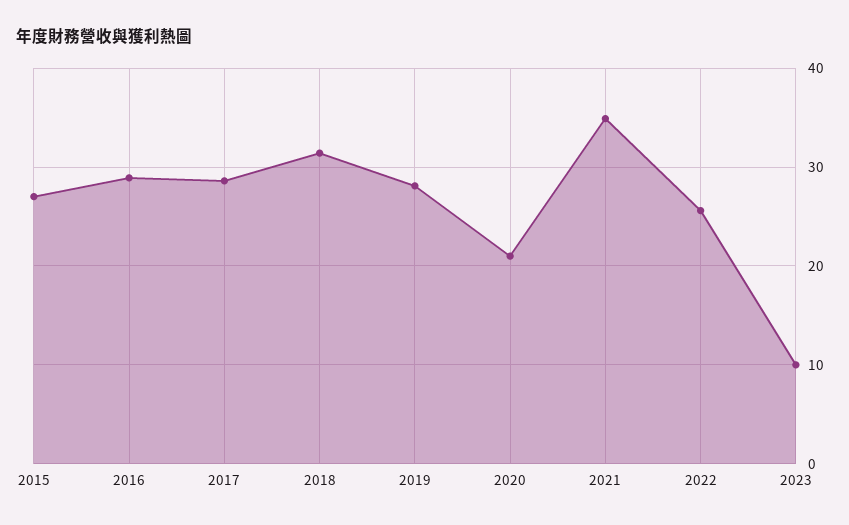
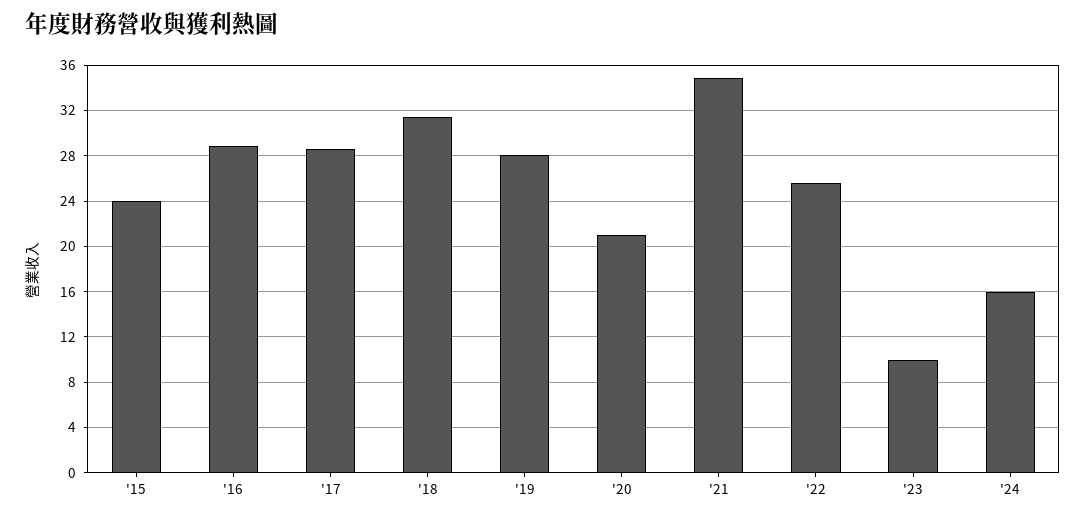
2015: 27 -> 24
'24: none -> 16

